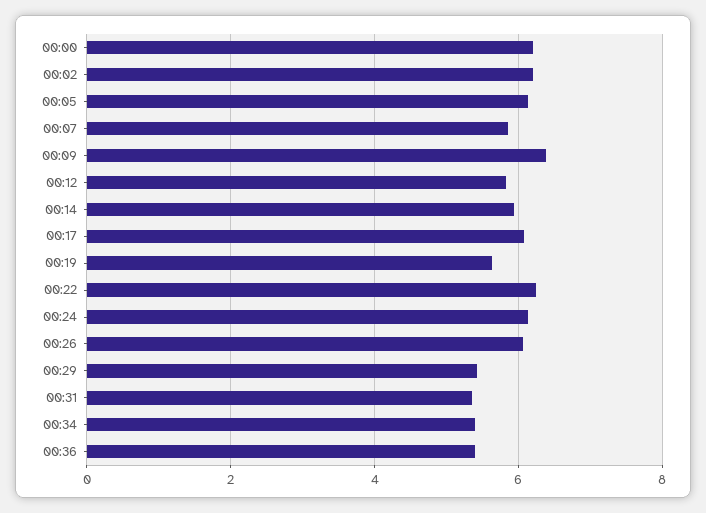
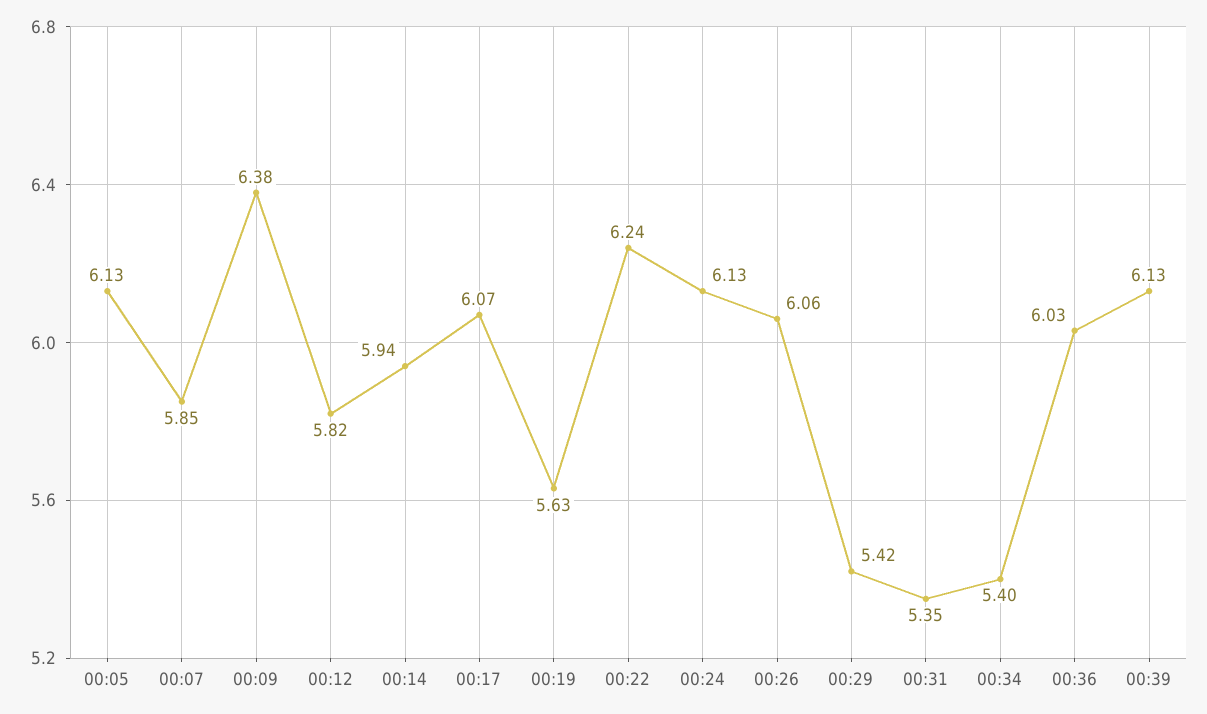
00:00: 6.2 -> none
00:02: 6.2 -> none
00:36: 5.4 -> 6.03
00:39: none -> 6.13

